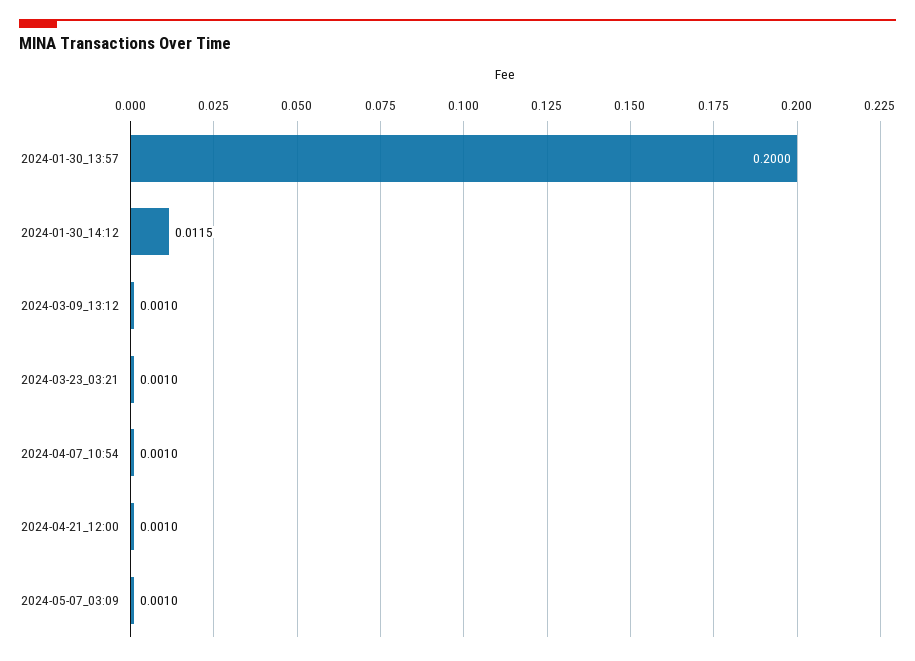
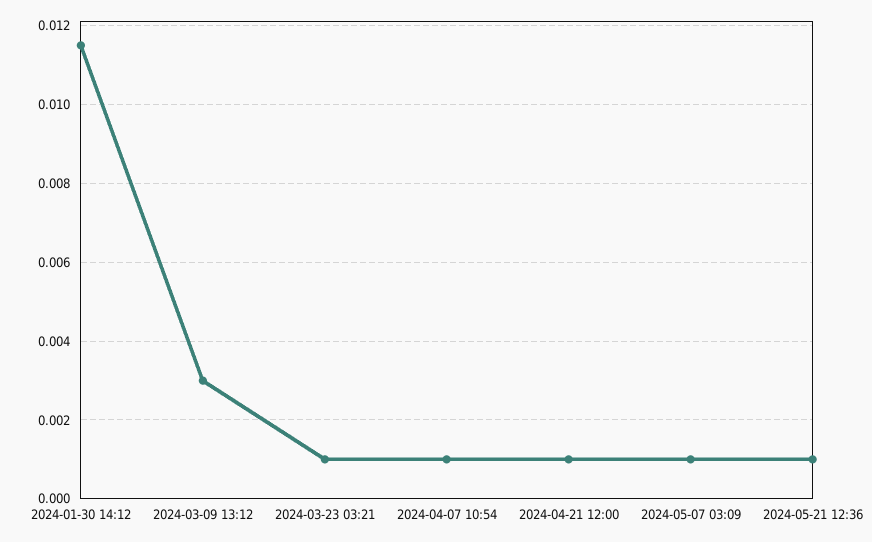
2024-01-30_13:57: 0.2 -> none
2024-03-09_13:12: 0.001 -> 0.003
2024-05-21 12:36: none -> 0.001

